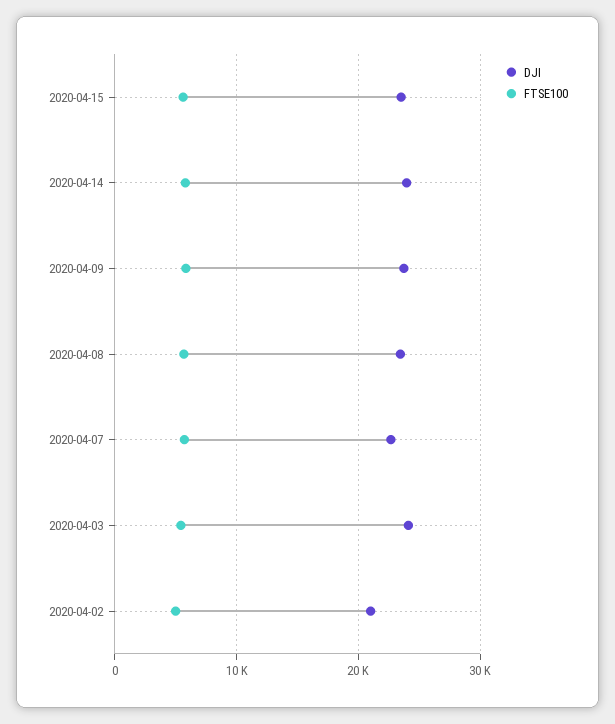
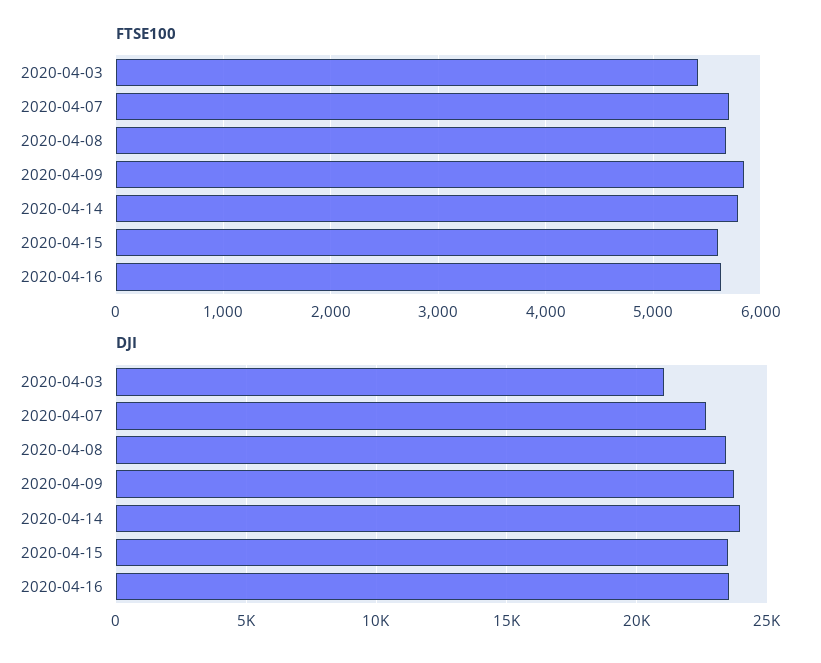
DJI, 2020-04-03: 24000 -> 21000
DJI, 2020-04-02: 21000 -> none
FTSE100, 2020-04-02: 5000 -> none
FTSE100, 2020-04-16: none -> 5600
DJI, 2020-04-16: none -> 23500

